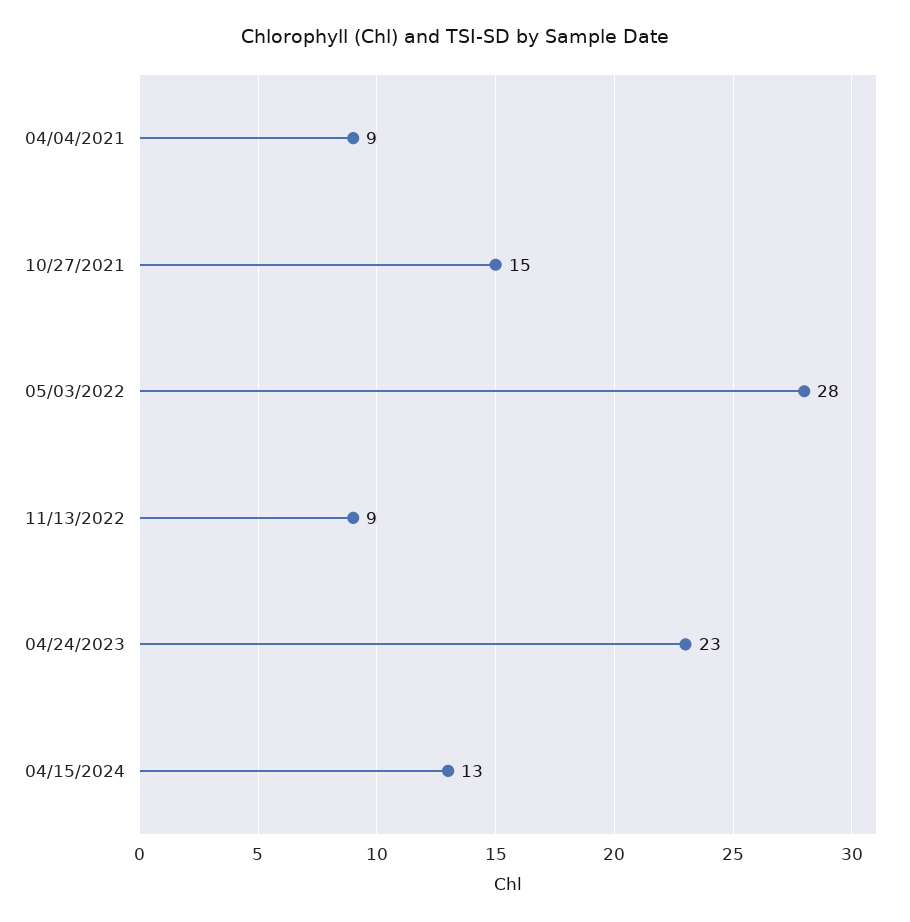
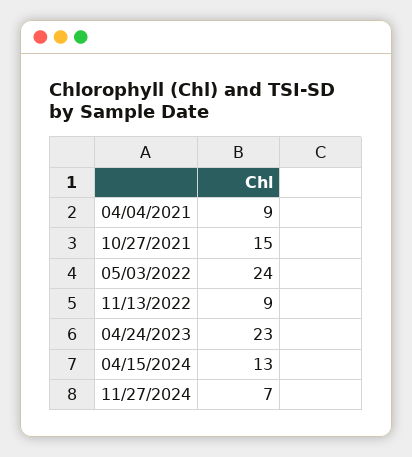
05/03/2022: 28 -> 24
11/27/2024: none -> 7

